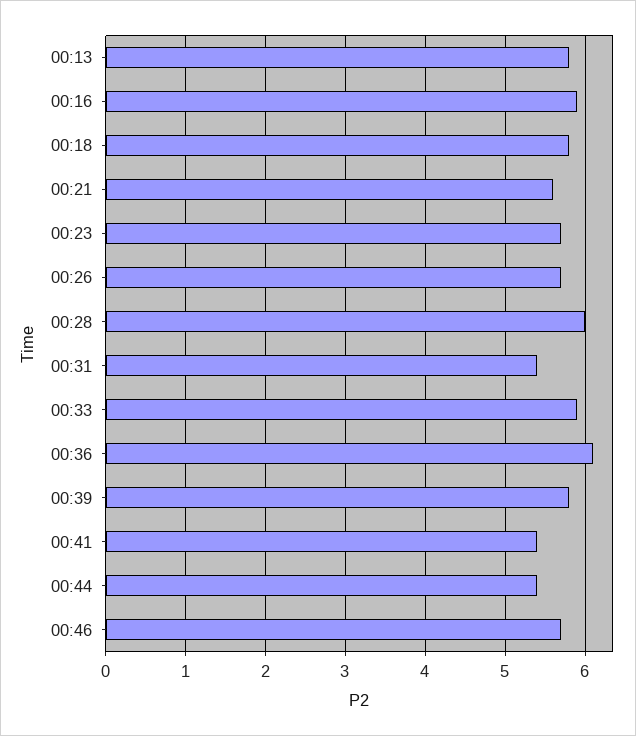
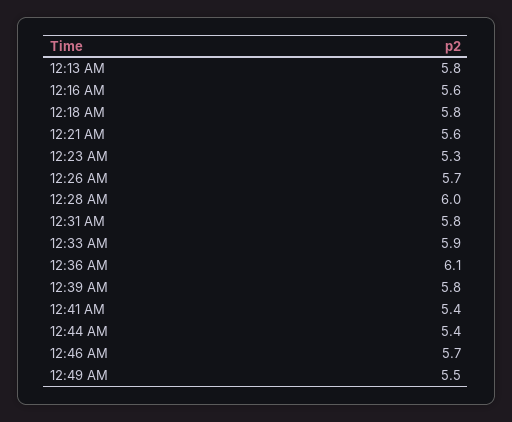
00:16: 5.9 -> 5.6
00:23: 5.7 -> 5.3
00:31: 5.4 -> 5.8
12:49 AM: none -> 5.5

